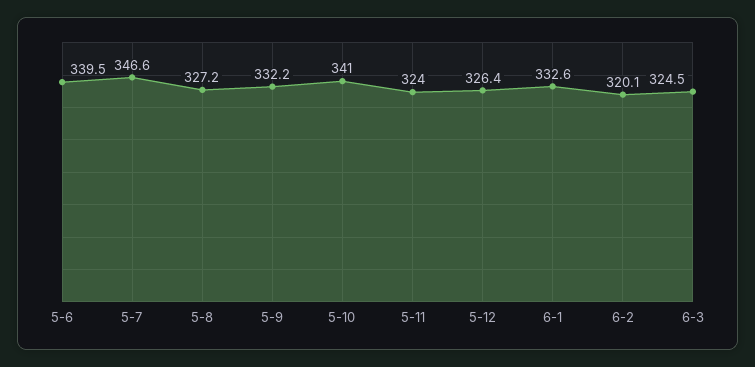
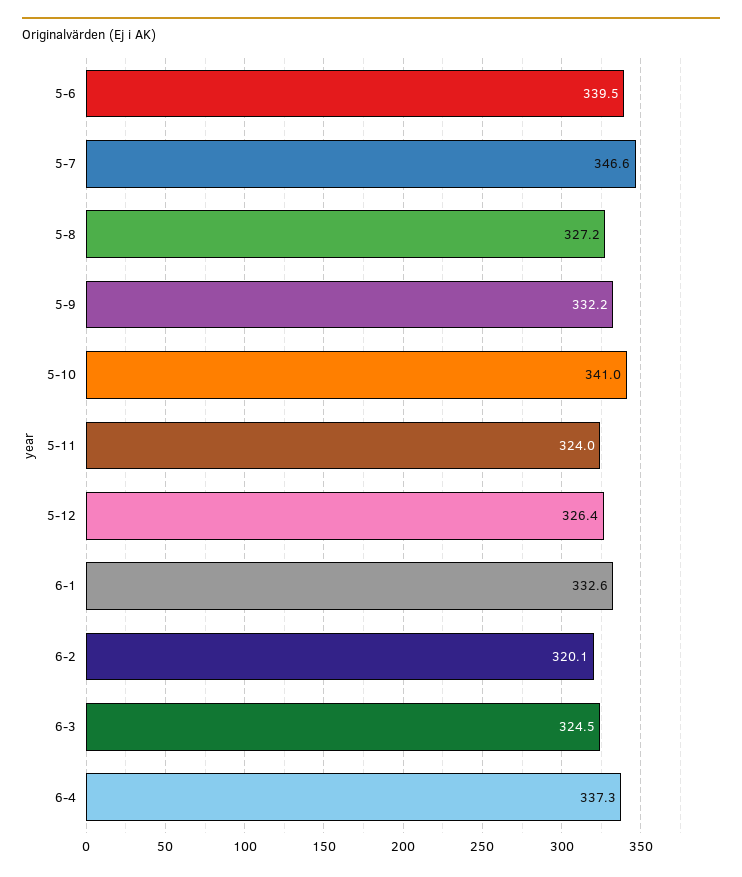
6-4: none -> 337.3

